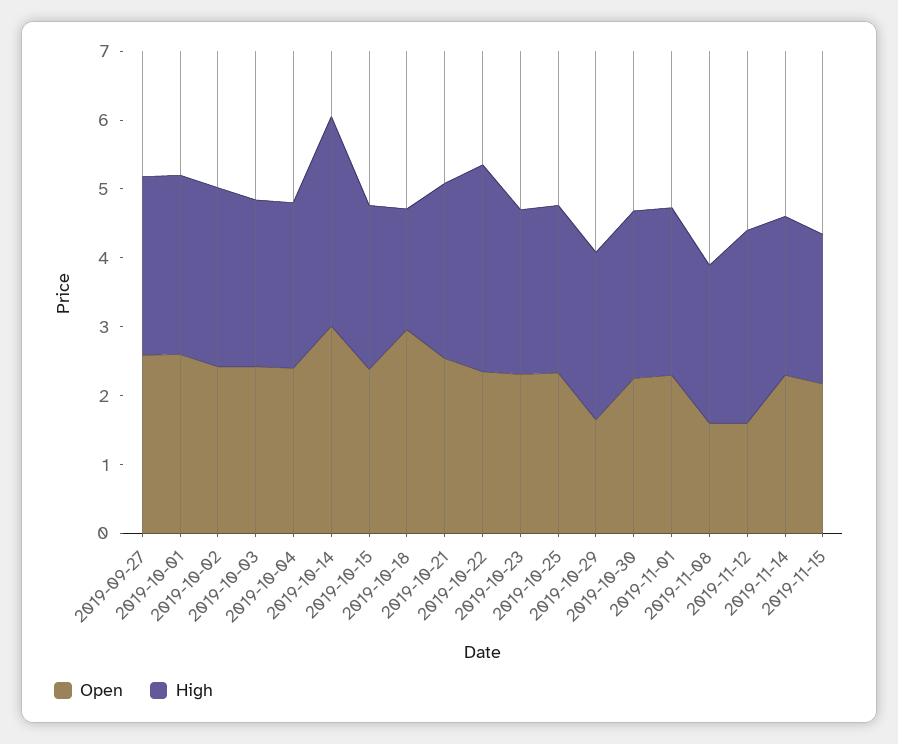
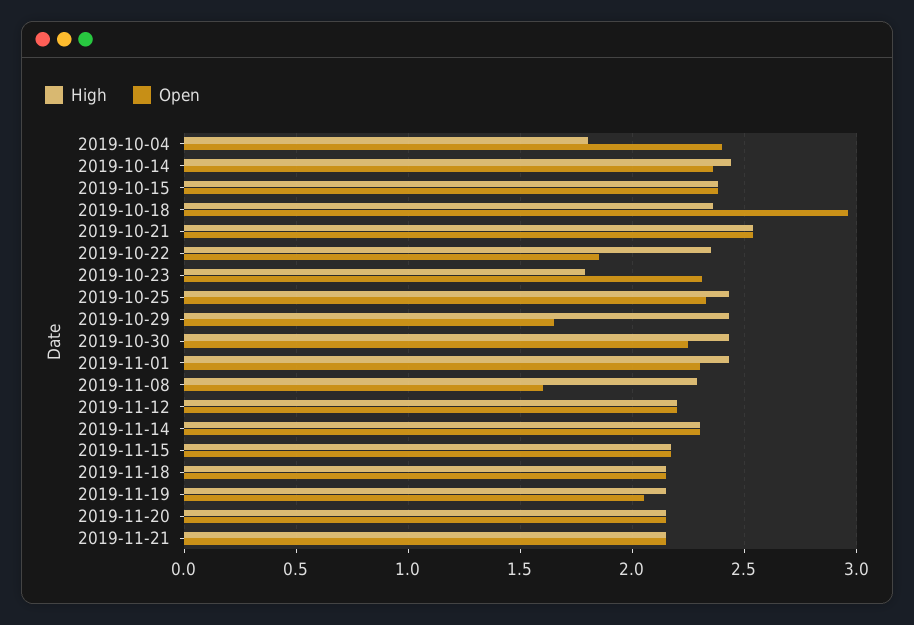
Open, 2019-09-27: 2.6 -> none
High, 2019-09-27: 2.6 -> none
Open, 2019-10-01: 2.6 -> none
High, 2019-10-01: 2.6 -> none
Open, 2019-10-02: 2.4 -> none
High, 2019-10-02: 2.6 -> none
Open, 2019-10-03: 2.4 -> none
High, 2019-10-03: 2.4 -> none
High, 2019-10-04: 2.4 -> 1.8
Open, 2019-10-14: 3 -> 2.35
High, 2019-10-14: 3 -> 2.45
High, 2019-10-18: 1.8 -> 2.35
Open, 2019-10-22: 2.4 -> 1.85
High, 2019-10-22: 3 -> 2.35
High, 2019-10-23: 2.4 -> 1.8
Open, 2019-11-12: 1.6 -> 2.2
High, 2019-11-12: 2.8 -> 2.2
High, 2019-11-18: none -> 2.15
Open, 2019-11-18: none -> 2.15
High, 2019-11-19: none -> 2.15
Open, 2019-11-19: none -> 2.05
High, 2019-11-20: none -> 2.15
Open, 2019-11-20: none -> 2.15
High, 2019-11-21: none -> 2.15
Open, 2019-11-21: none -> 2.15

